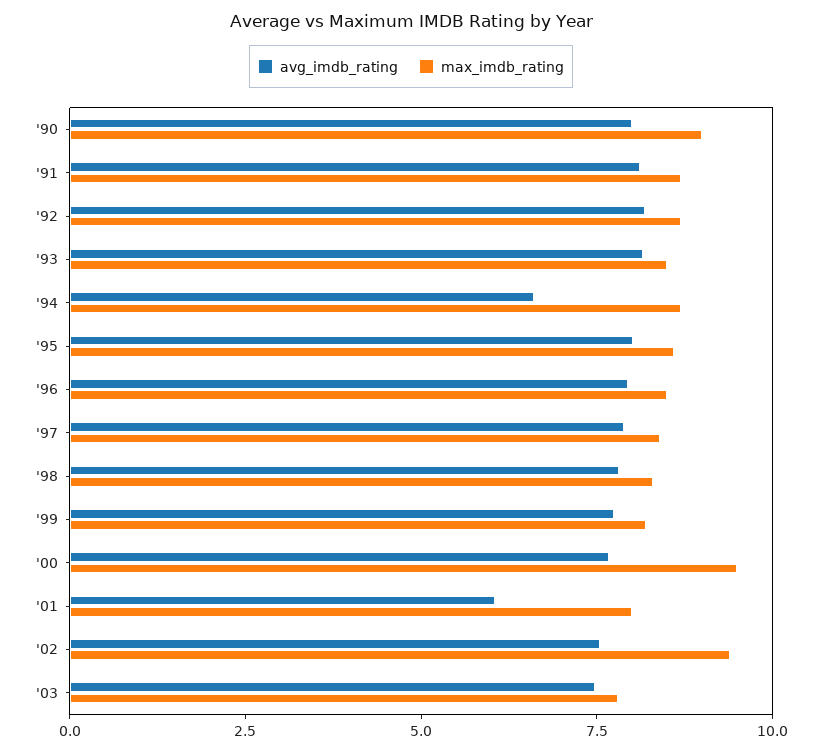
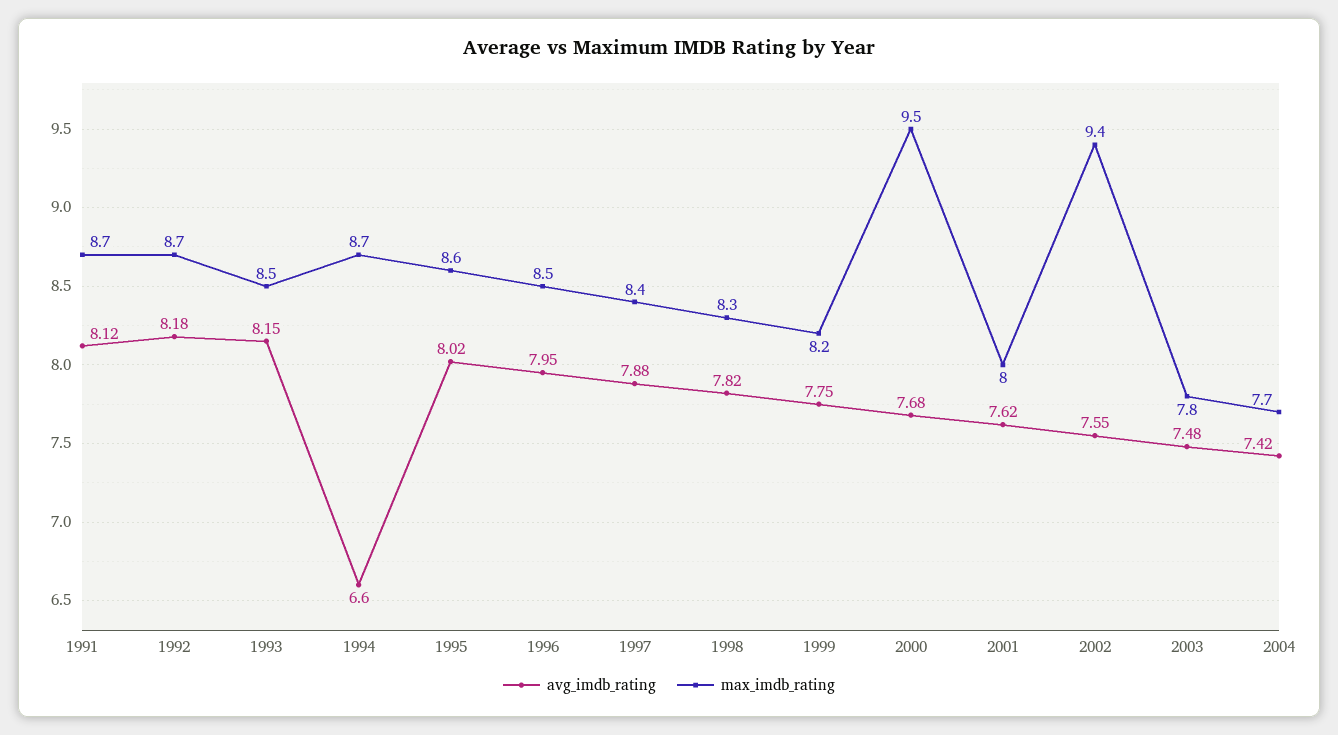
avg_imdb_rating, '90: 8 -> none
max_imdb_rating, '90: 9 -> none
avg_imdb_rating, '01: 6 -> 7.62
avg_imdb_rating, 2004: none -> 7.42
max_imdb_rating, 2004: none -> 7.7

